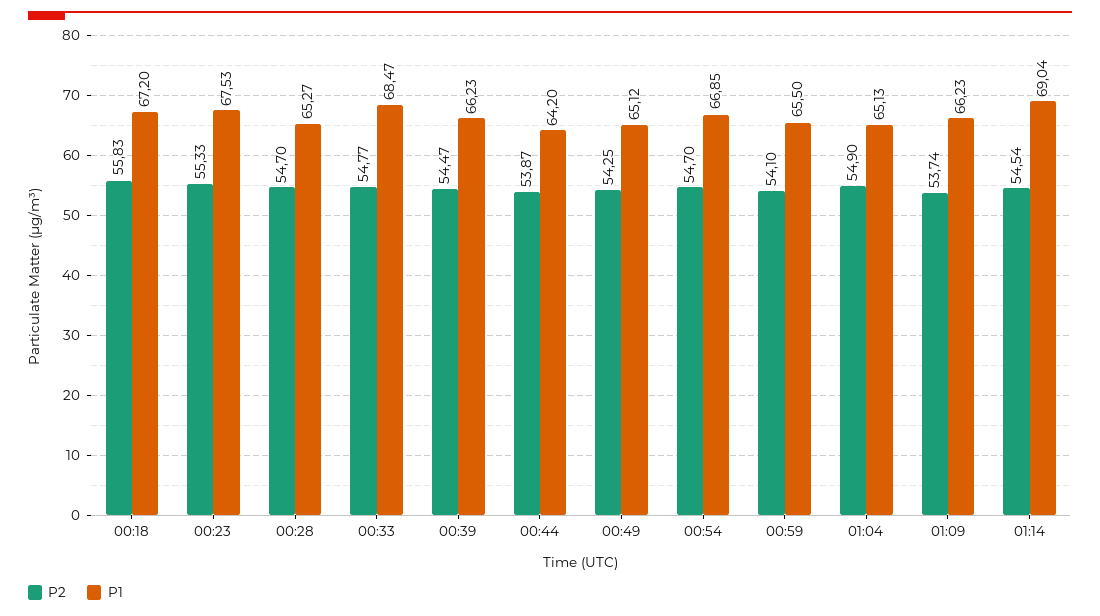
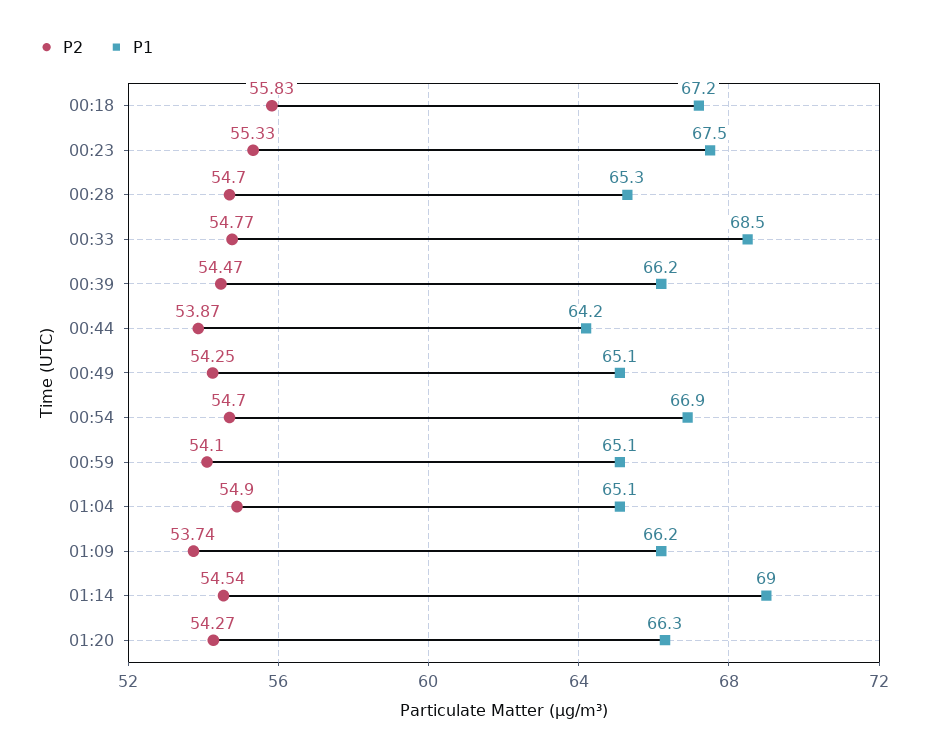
P1, 00:59: 65.5 -> 65.1
P2, 01:20: none -> 54.27
P1, 01:20: none -> 66.3

